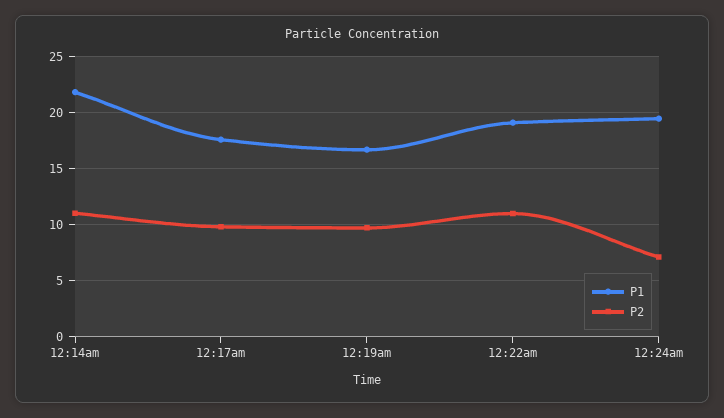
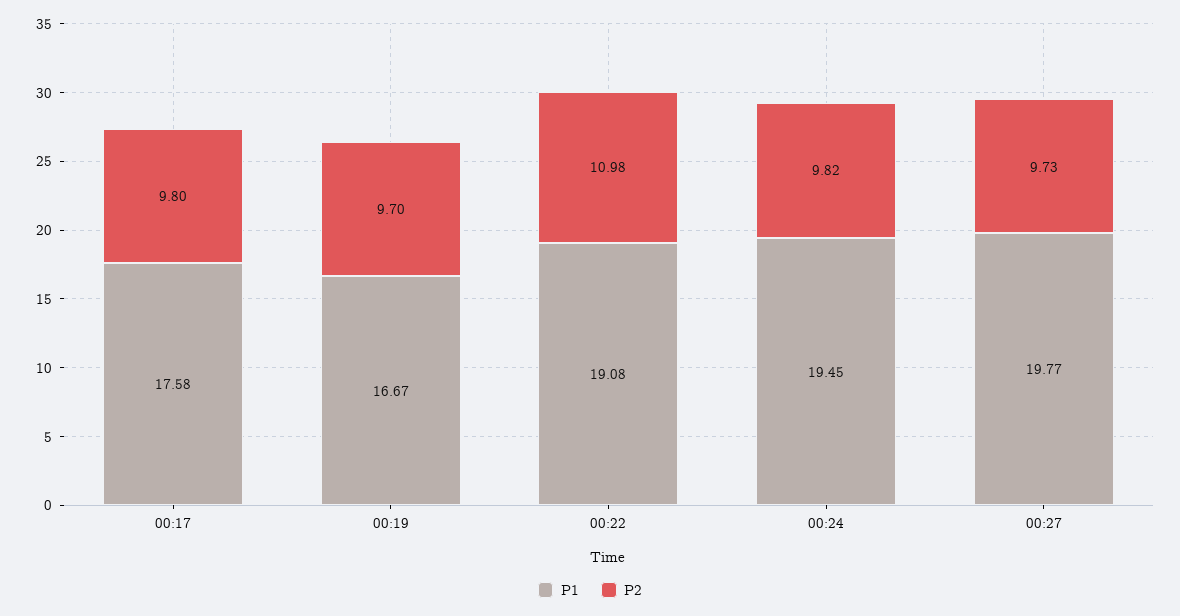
P1, 12:14am: 22 -> none
P2, 12:14am: 11 -> none
P2, 12:24am: 7 -> 9.82
P1, 00:27: none -> 19.77
P2, 00:27: none -> 9.73

